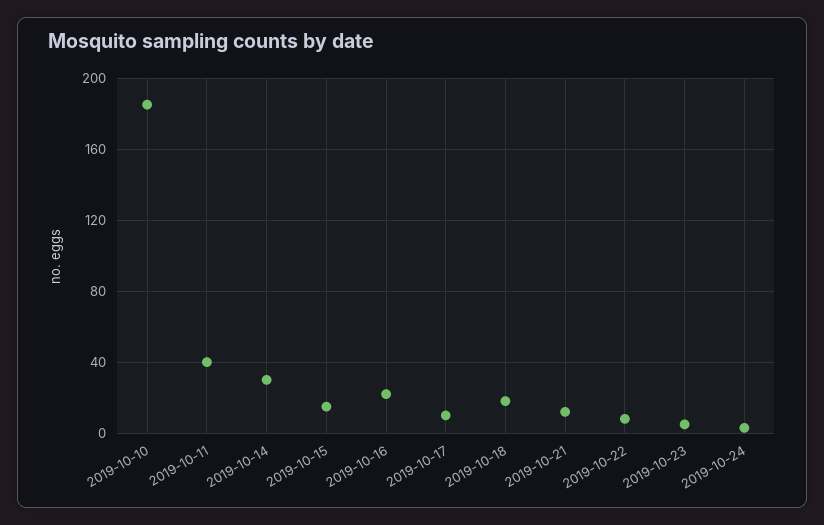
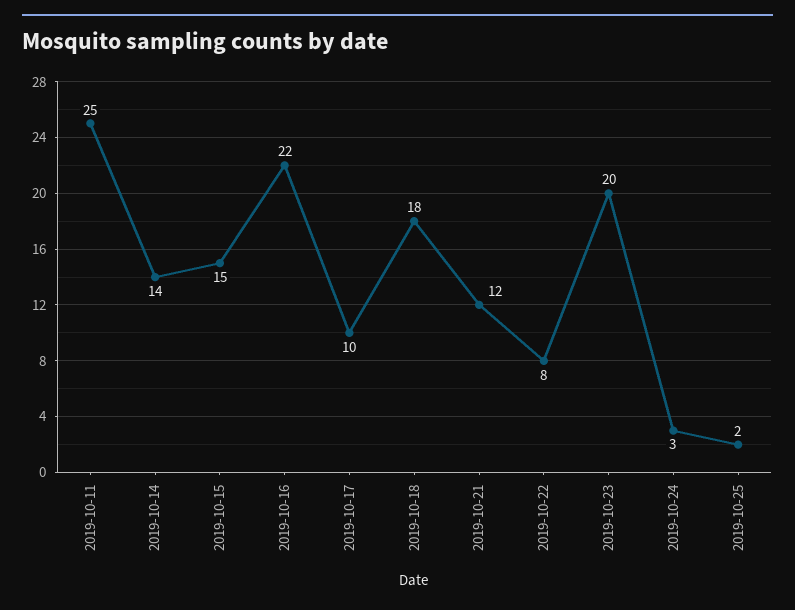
2019-10-10: 185 -> none
2019-10-11: 40 -> 25
2019-10-14: 30 -> 14
2019-10-23: 5 -> 20
2019-10-25: none -> 2

